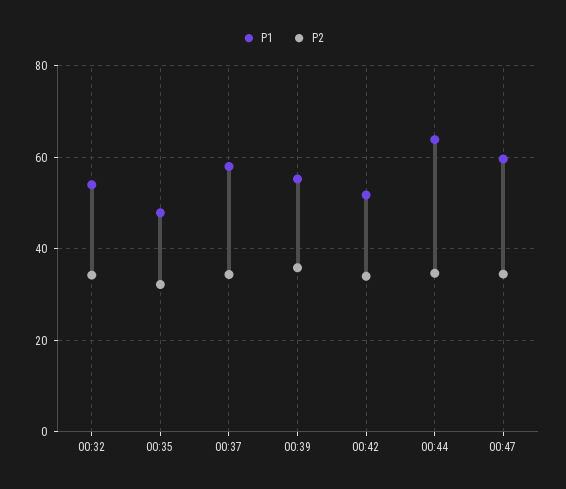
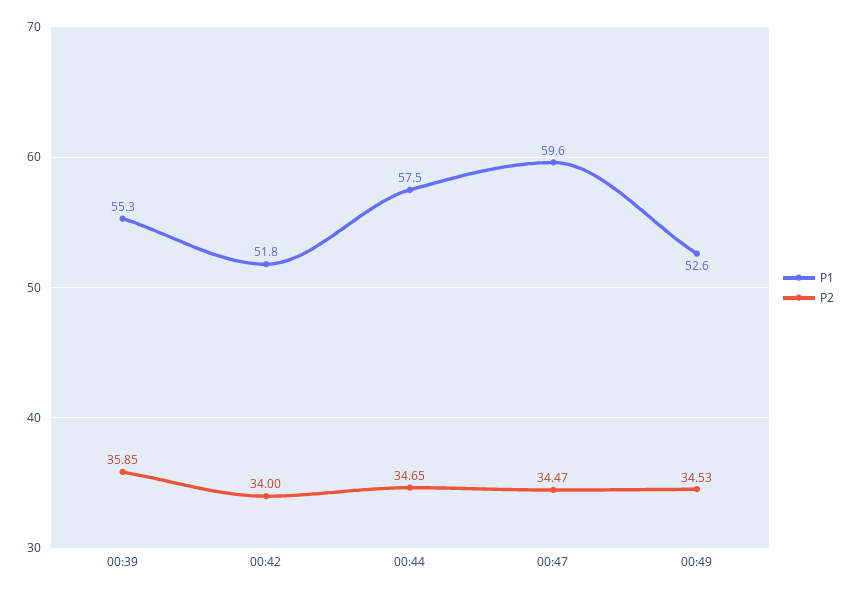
P1, 00:32: 54 -> none
P2, 00:32: 34 -> none
P1, 00:35: 48 -> none
P2, 00:35: 32 -> none
P1, 00:37: 58 -> none
P2, 00:37: 34 -> none
P1, 00:44: 64 -> 57.5
P1, 00:49: none -> 52.6
P2, 00:49: none -> 34.53

